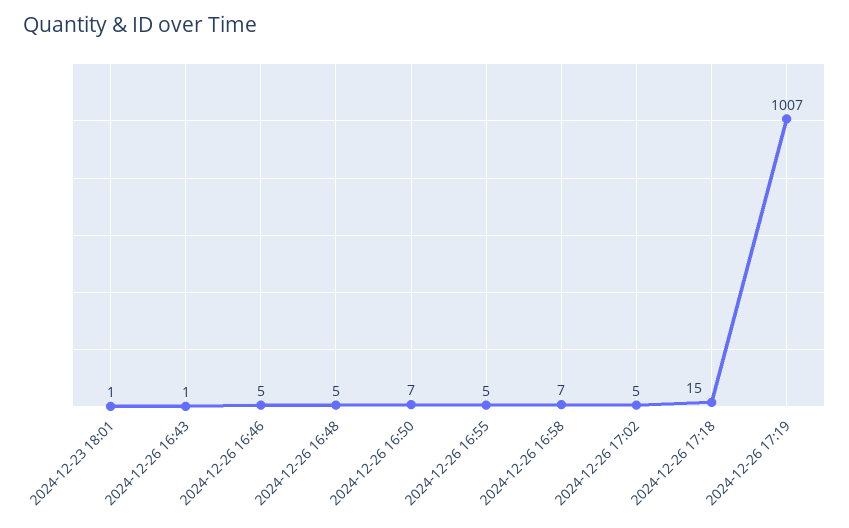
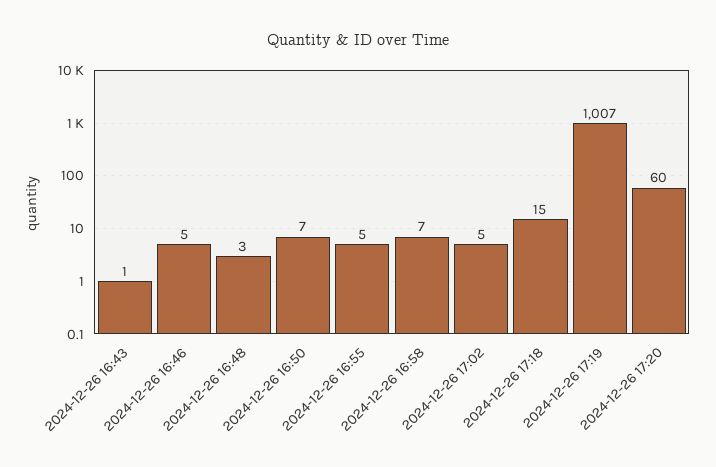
2024-12-23 18:01: 1 -> none
2024-12-26 16:48: 5 -> 3
2024-12-26 17:20: none -> 60

